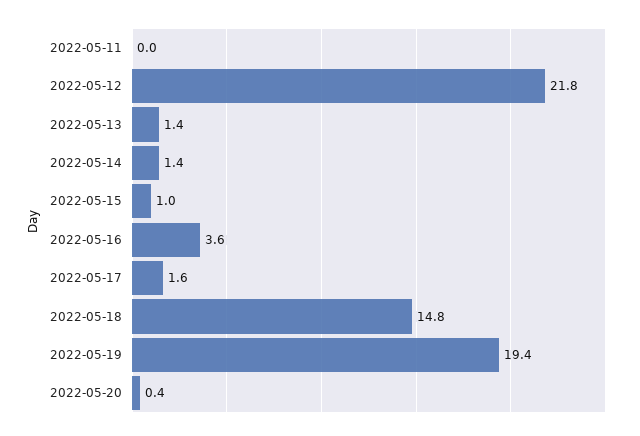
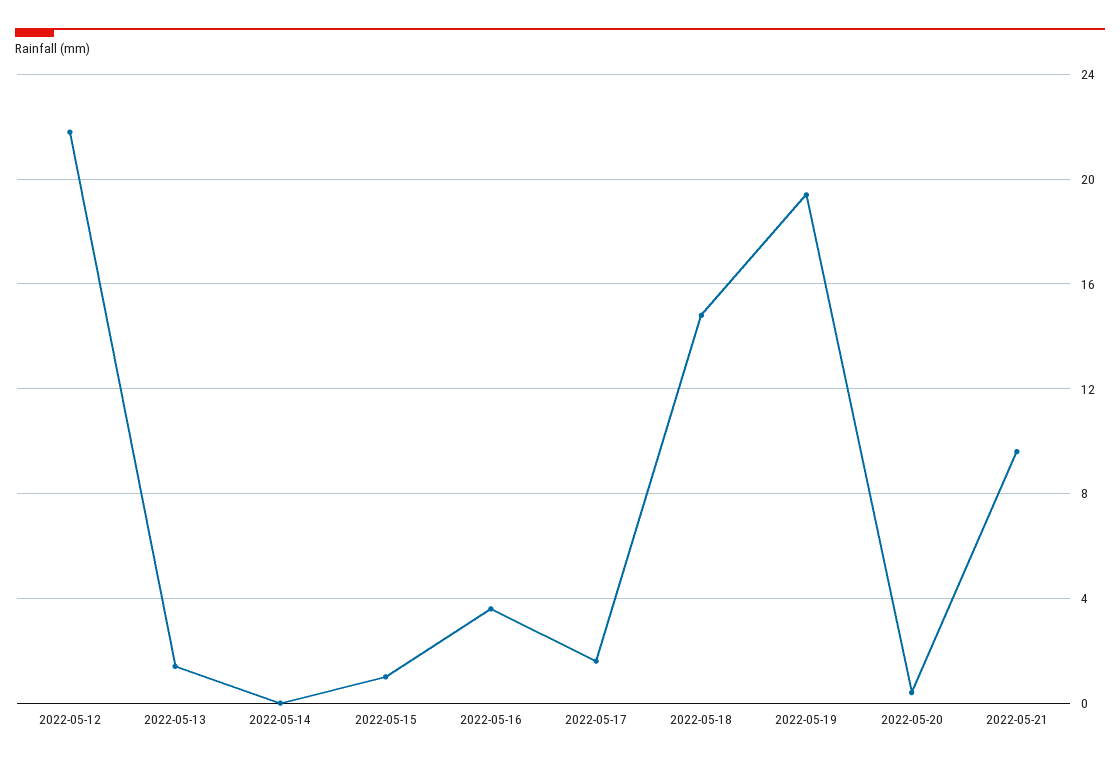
2022-05-11: 0 -> none
2022-05-14: 1.4 -> 0
2022-05-21: none -> 9.5

